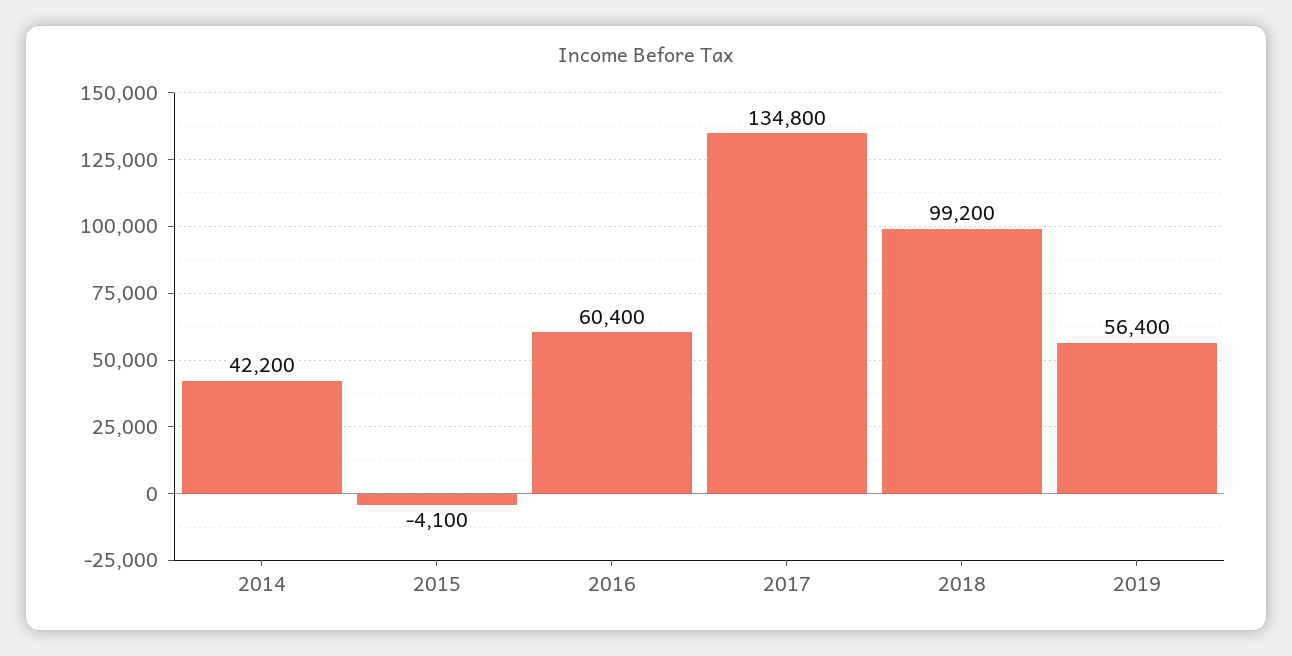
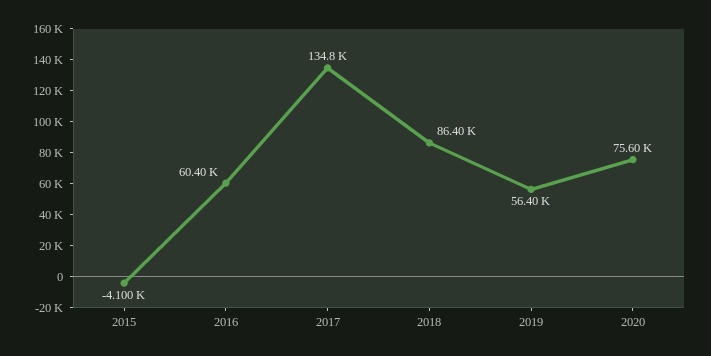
2014: 42200 -> none
2018: 99200 -> 86400
2020: none -> 75600

